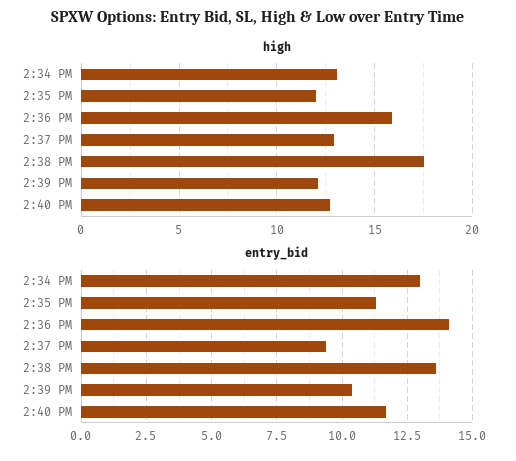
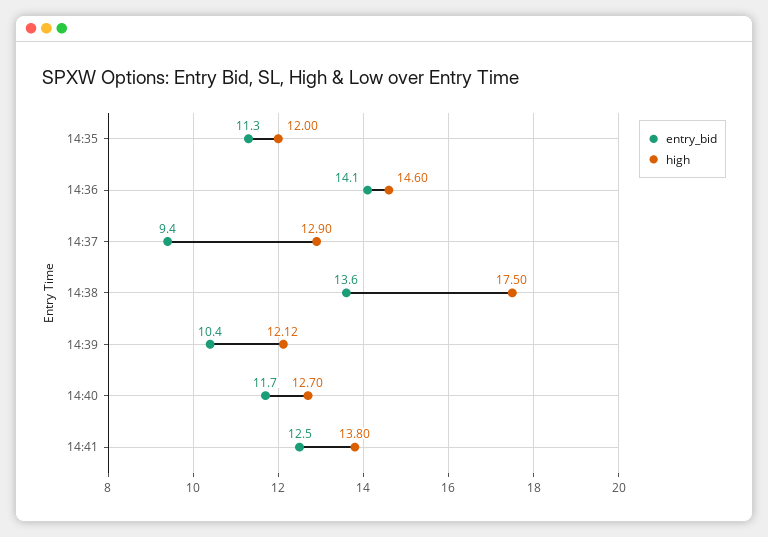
high, 2:34 PM: 13 -> none
high, 2:36 PM: 16 -> 14.6
entry_bid, 2:34 PM: 13 -> none
entry_bid, 14:41: none -> 12.5
high, 14:41: none -> 13.8

